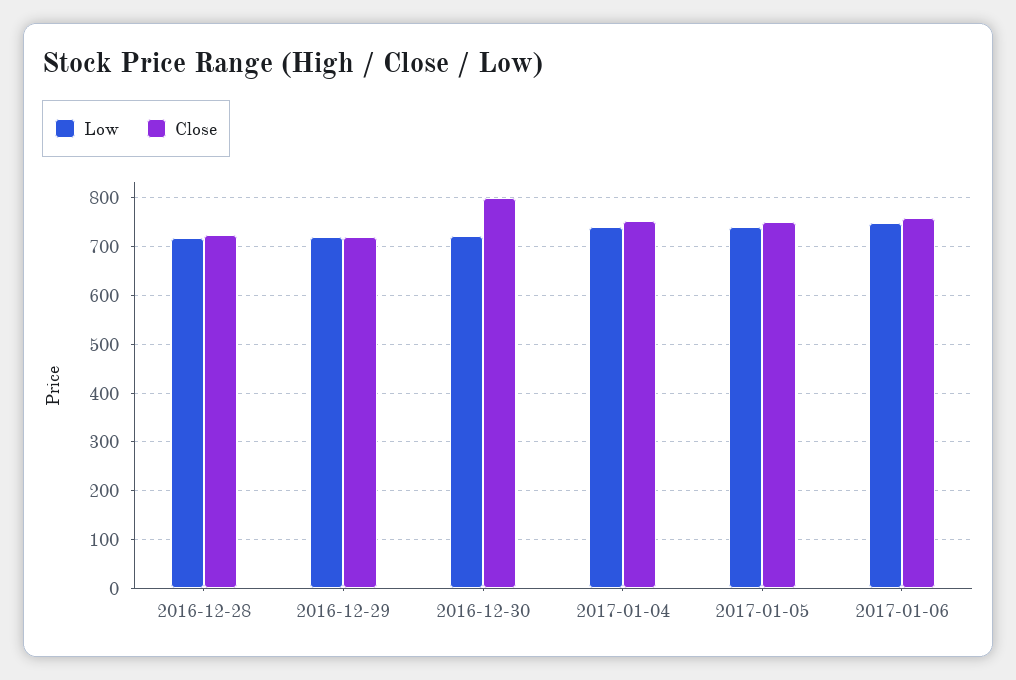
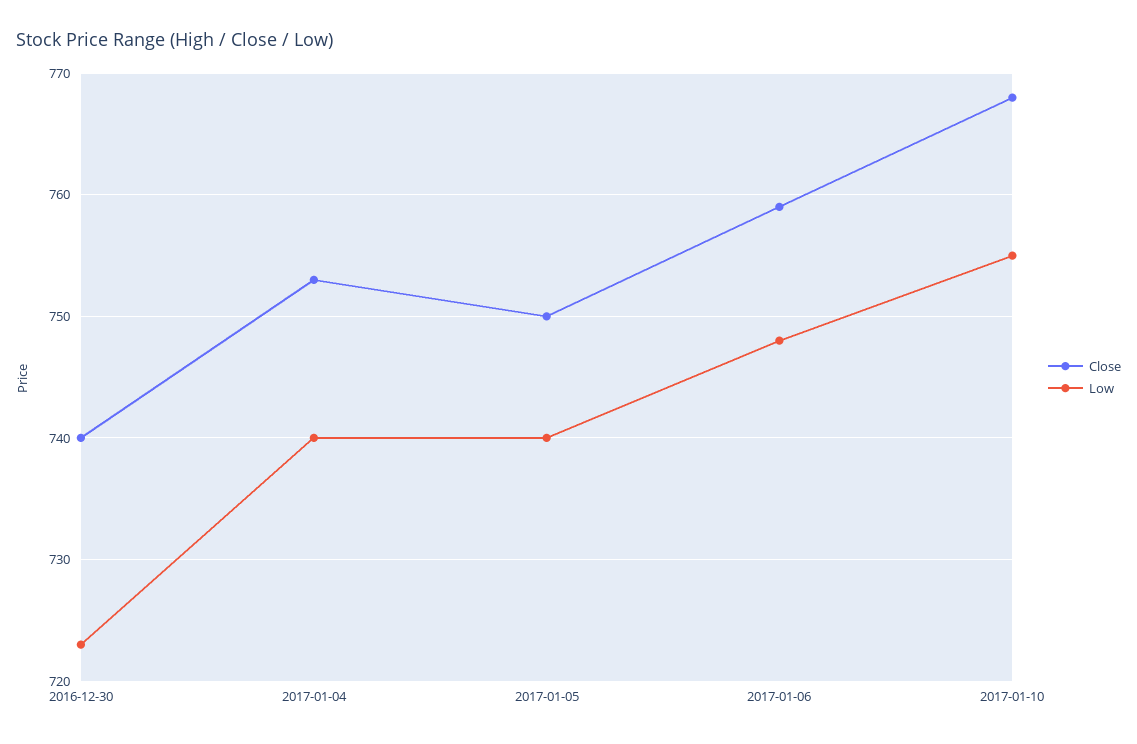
Low, 2016-12-28: 720 -> none
Close, 2016-12-28: 720 -> none
Low, 2016-12-29: 720 -> none
Close, 2016-12-29: 720 -> none
Close, 2016-12-30: 800 -> 740
Close, 2017-01-10: none -> 768
Low, 2017-01-10: none -> 755

